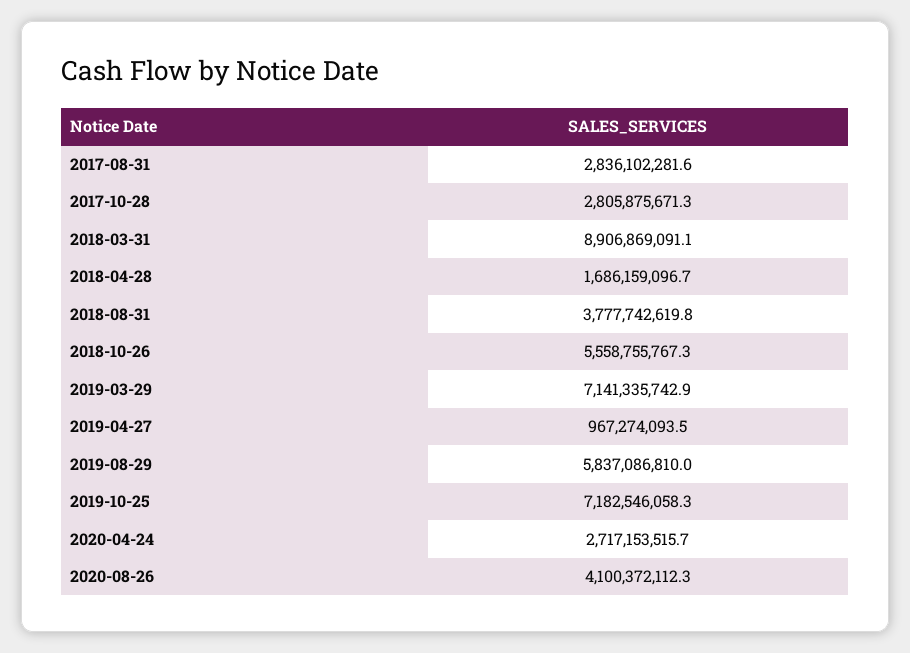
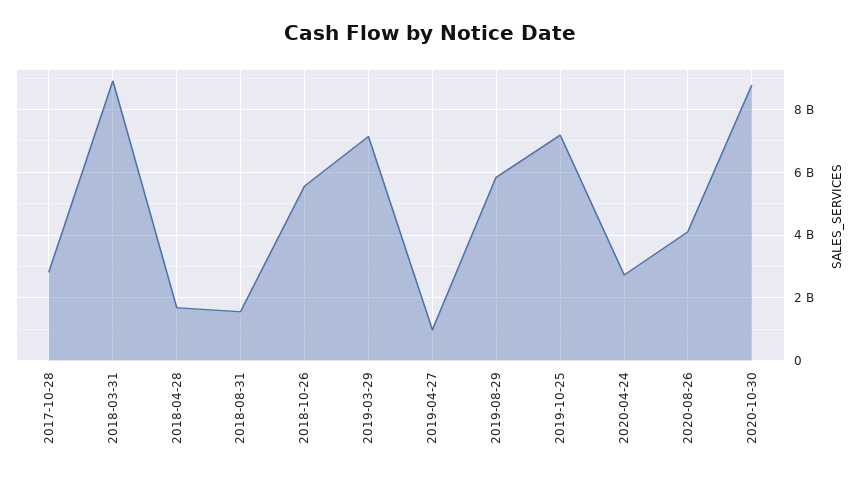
2017-08-31: 2836102281.6 -> none
2018-08-31: 3777742619.8 -> 1600000000
2020-10-30: none -> 8800000000

